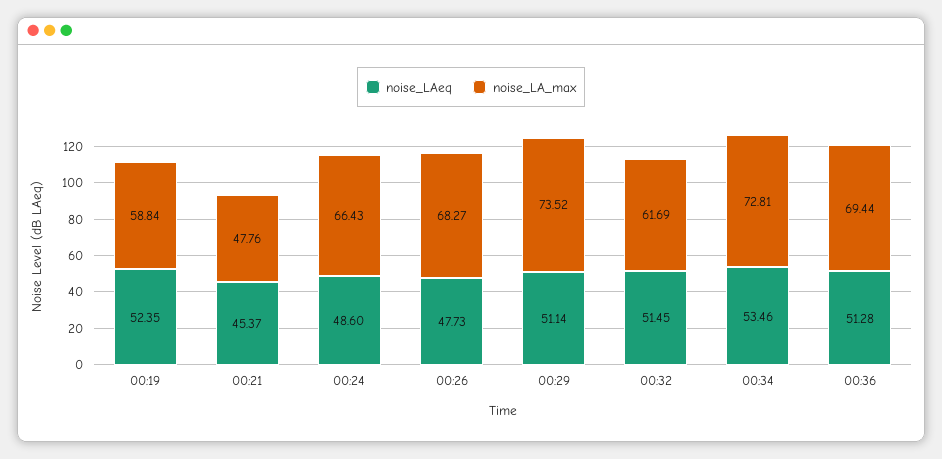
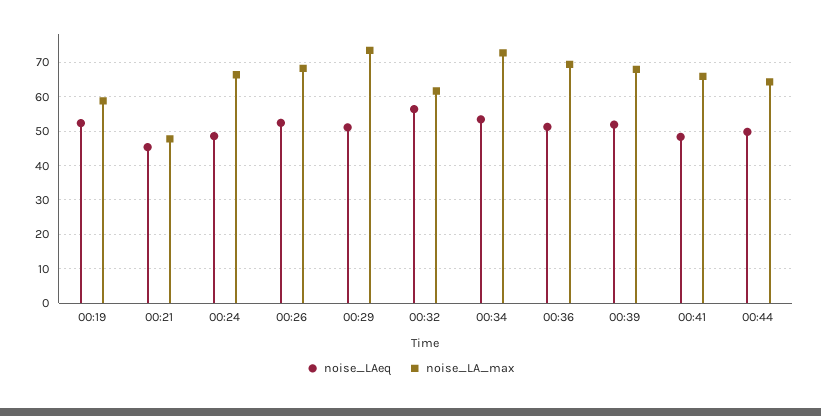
noise_LAeq, 00:26: 47.73 -> 52
noise_LAeq, 00:32: 51.45 -> 56
noise_LAeq, 00:39: none -> 52
noise_LA_max, 00:39: none -> 68
noise_LAeq, 00:41: none -> 48
noise_LA_max, 00:41: none -> 66
noise_LAeq, 00:44: none -> 50
noise_LA_max, 00:44: none -> 64

